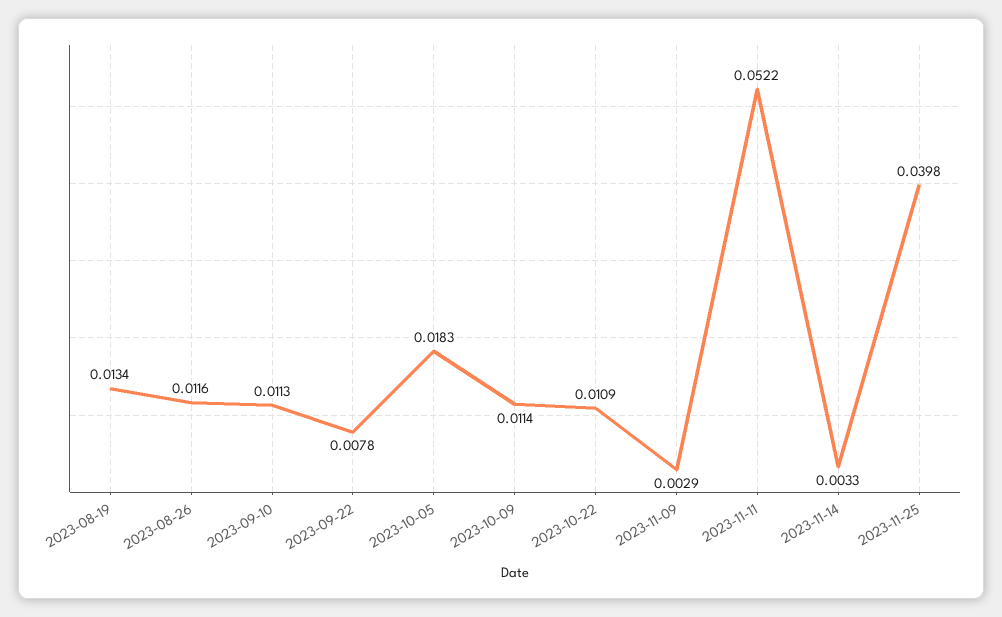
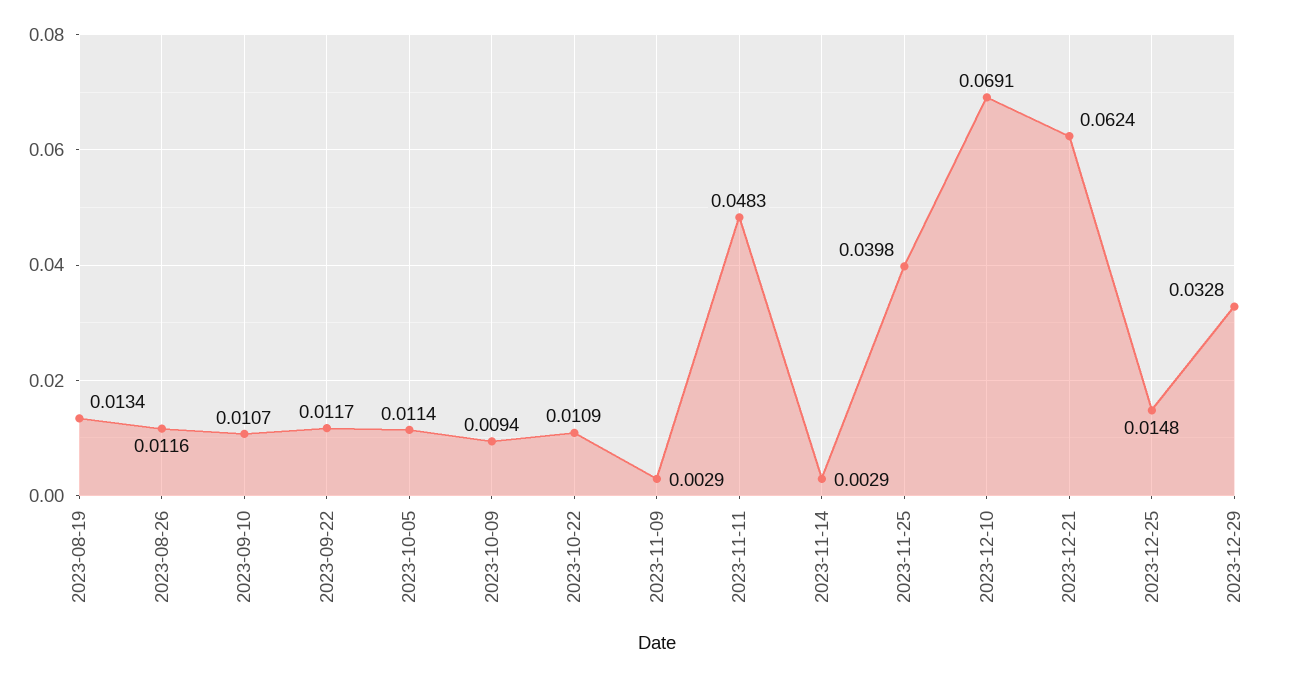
2023-09-10: 0.0113 -> 0.0107
2023-09-22: 0.0078 -> 0.0117
2023-10-05: 0.0183 -> 0.0114
2023-10-09: 0.0114 -> 0.0094
2023-11-11: 0.0522 -> 0.0483
2023-11-14: 0.0033 -> 0.0029
2023-12-10: none -> 0.0691
2023-12-21: none -> 0.0624
2023-12-25: none -> 0.0148
2023-12-29: none -> 0.0328

